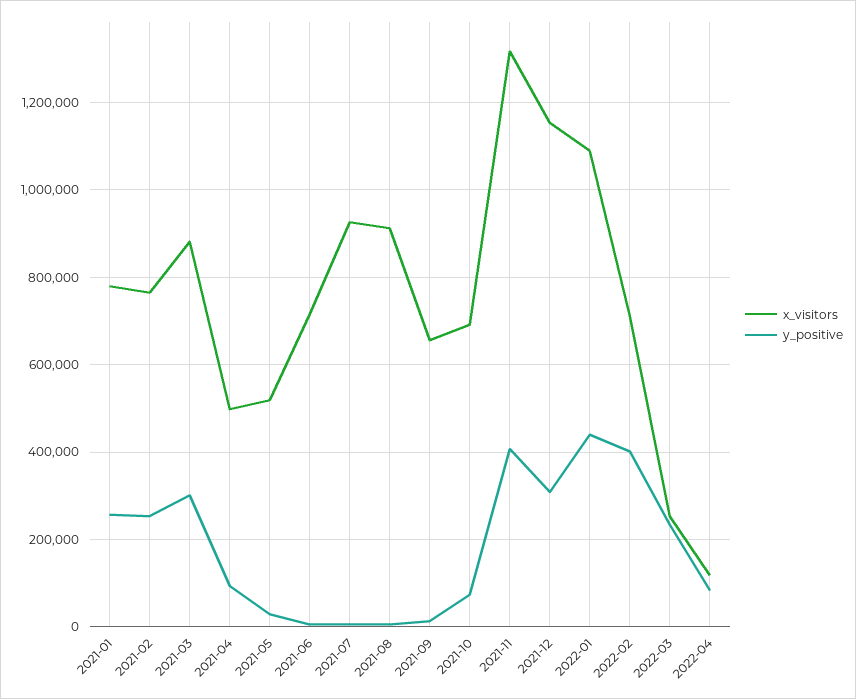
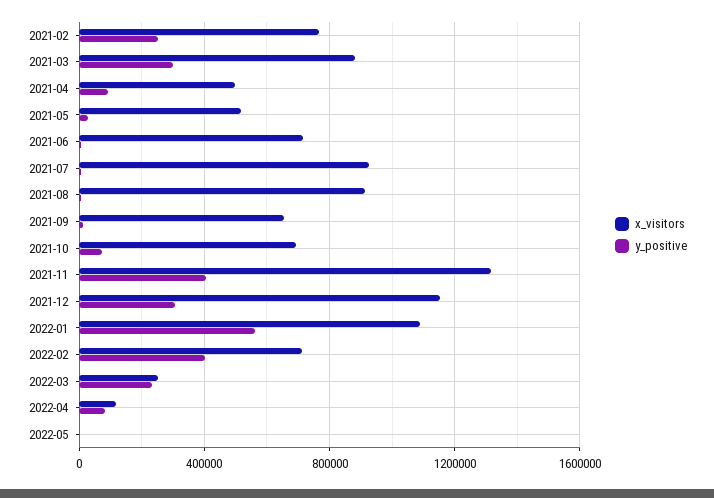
x_visitors, 2021-01: 780000 -> none
y_positive, 2021-01: 260000 -> none
y_positive, 2022-01: 440000 -> 550000
x_visitors, 2022-05: none -> 0
y_positive, 2022-05: none -> 0

